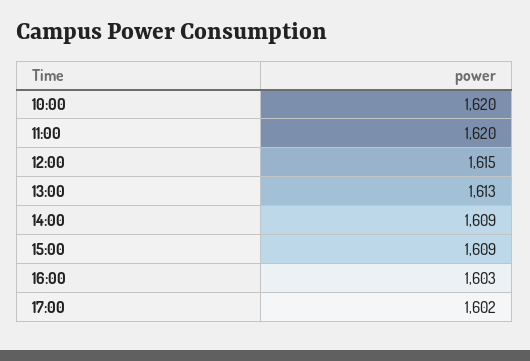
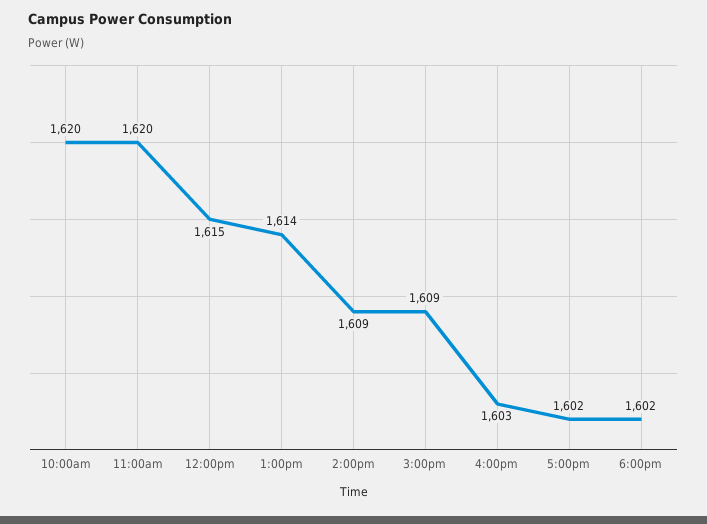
13:00: 1613 -> 1614
6:00pm: none -> 1602

